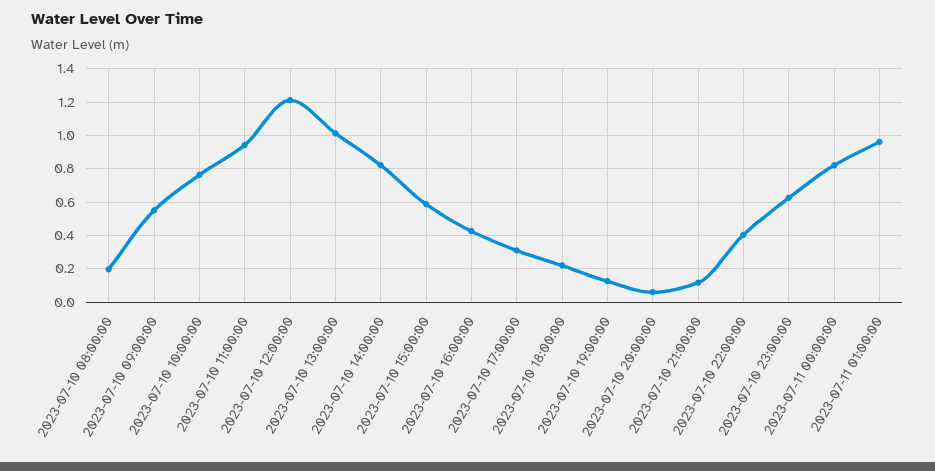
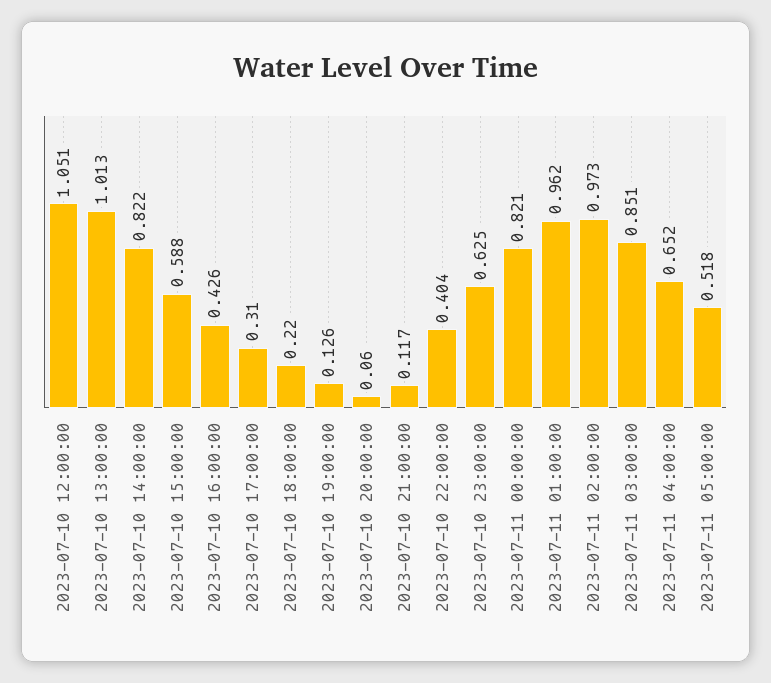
2023-07-10 08:00:00: 0.2 -> none
2023-07-10 09:00:00: 0.55 -> none
2023-07-10 10:00:00: 0.75 -> none
2023-07-10 11:00:00: 0.95 -> none
2023-07-10 12:00:00: 1.2 -> 1.051
2023-07-11 02:00:00: none -> 0.973
2023-07-11 03:00:00: none -> 0.851
2023-07-11 04:00:00: none -> 0.652
2023-07-11 05:00:00: none -> 0.518

